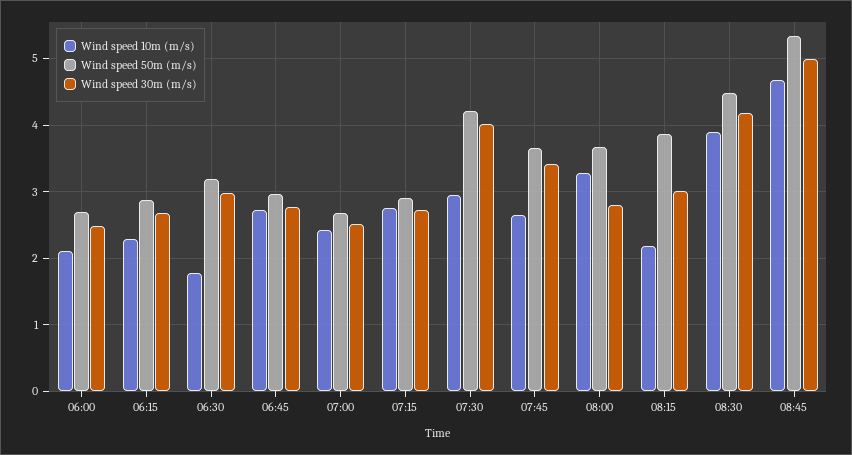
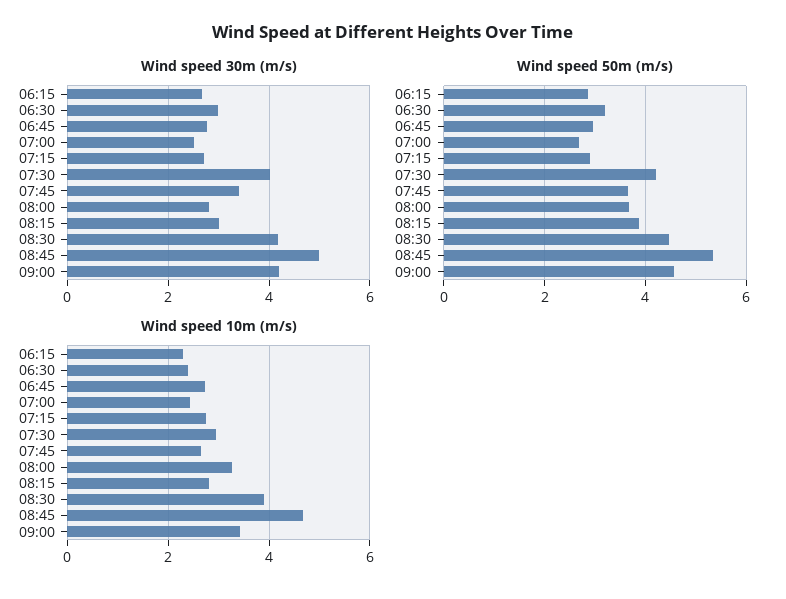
Wind speed 10m (m/s), 06:00: 2.1 -> none
Wind speed 50m (m/s), 06:00: 2.7 -> none
Wind speed 30m (m/s), 06:00: 2.5 -> none
Wind speed 10m (m/s), 06:30: 1.8 -> 2.4
Wind speed 10m (m/s), 08:15: 2.2 -> 2.8
Wind speed 30m (m/s), 09:00: none -> 4.2
Wind speed 50m (m/s), 09:00: none -> 4.6
Wind speed 10m (m/s), 09:00: none -> 3.4

